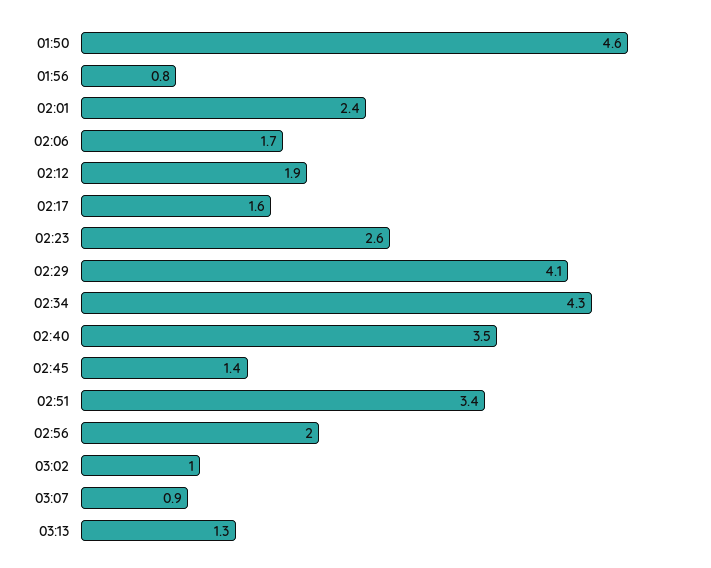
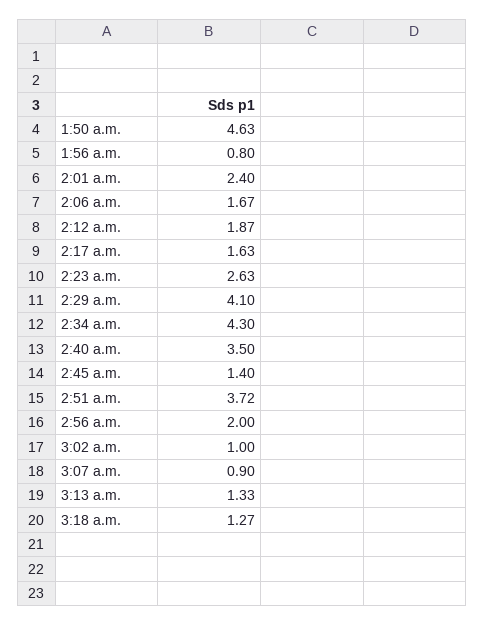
02:51: 3.4 -> 3.72
3:18 a.m.: none -> 1.27

